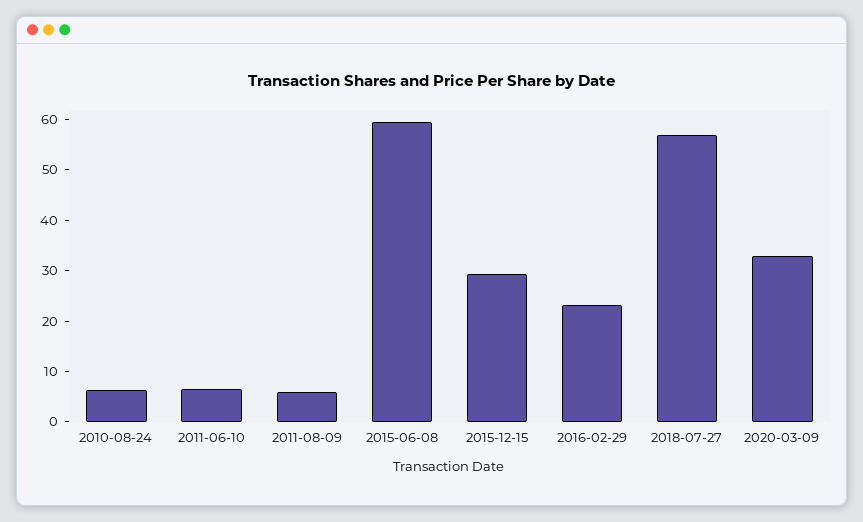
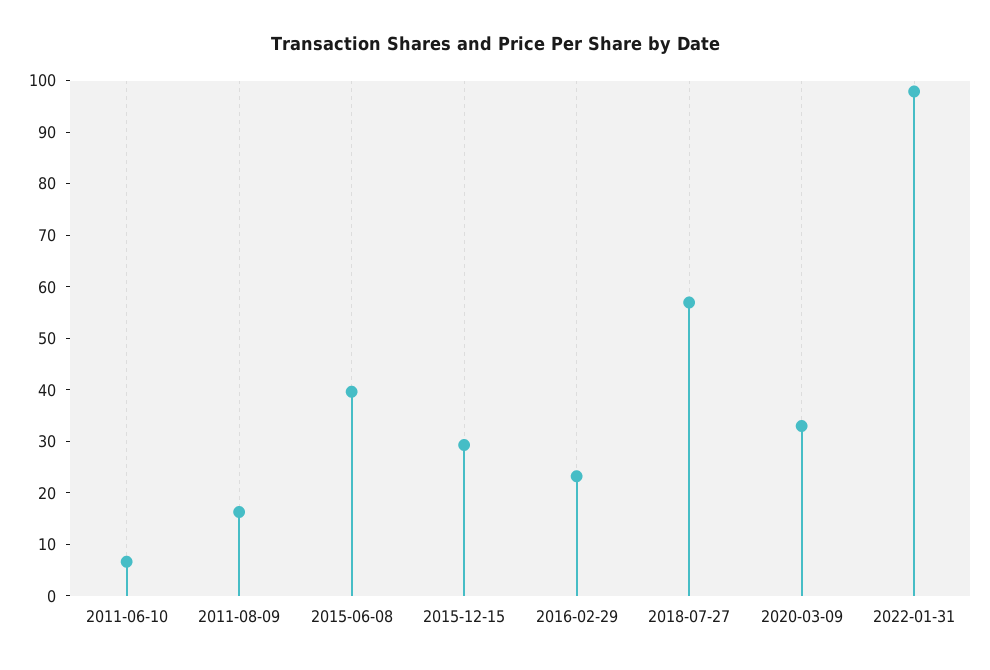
2010-08-24: 6 -> none
2011-08-09: 6 -> 16
2015-06-08: 60 -> 40
2022-01-31: none -> 98

